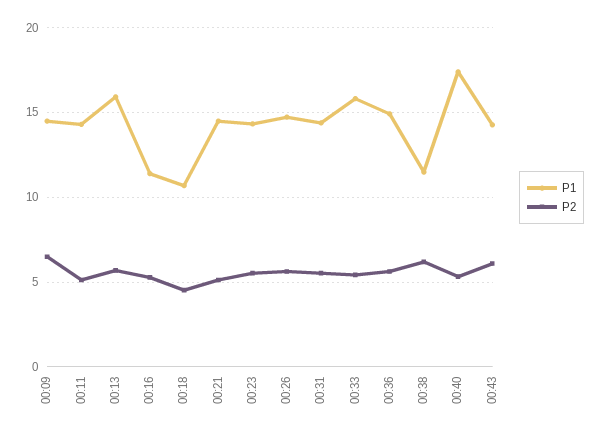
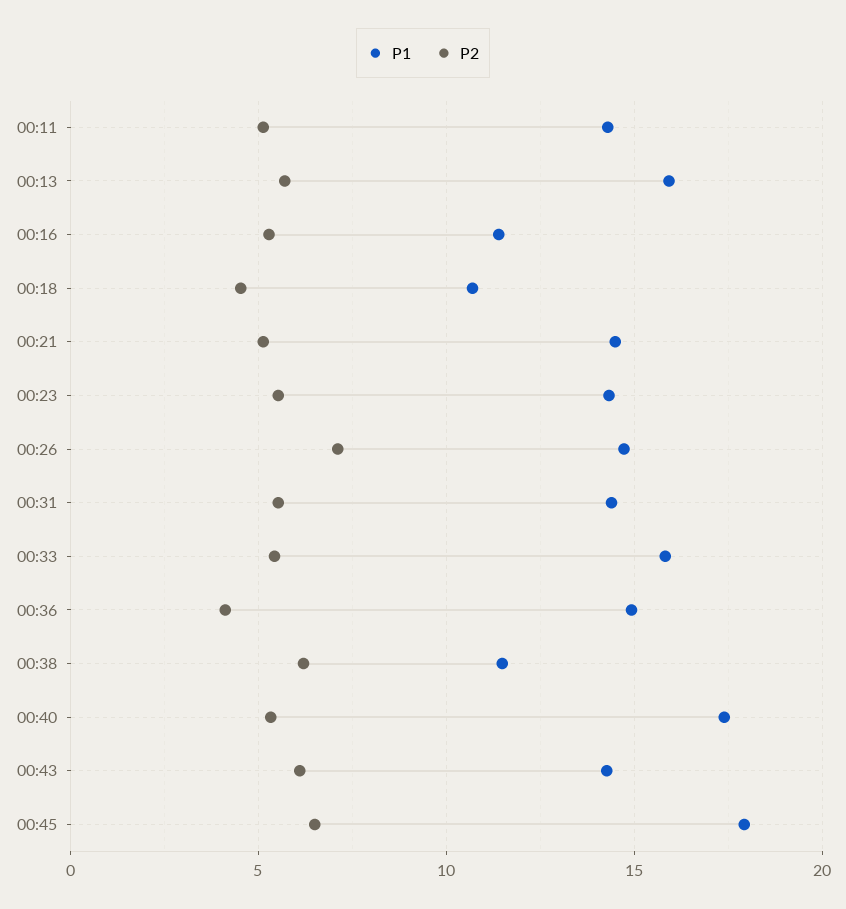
P1, 00:09: 14.5 -> none
P2, 00:09: 6.5 -> none
P2, 00:26: 5.5 -> 7
P2, 00:36: 5.5 -> 4
P1, 00:45: none -> 18
P2, 00:45: none -> 6.5

